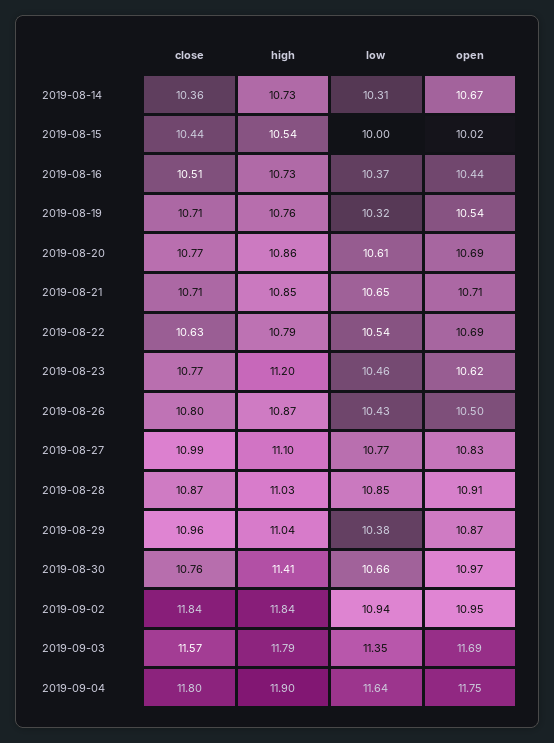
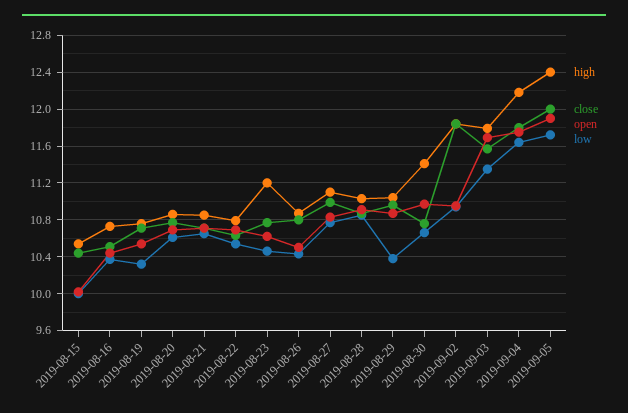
close, 2019-08-14: 10.36 -> none
high, 2019-08-14: 10.73 -> none
low, 2019-08-14: 10.31 -> none
open, 2019-08-14: 10.67 -> none
high, 2019-09-04: 11.9 -> 12.2
high, 2019-09-05: none -> 12.4
close, 2019-09-05: none -> 12
open, 2019-09-05: none -> 11.9
low, 2019-09-05: none -> 11.7

